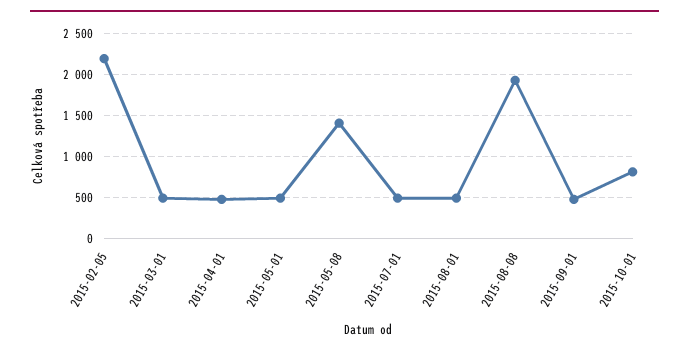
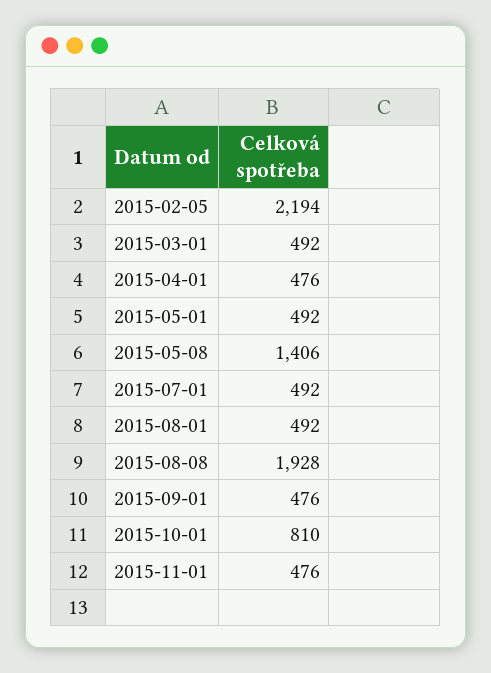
2015-11-01: none -> 476

